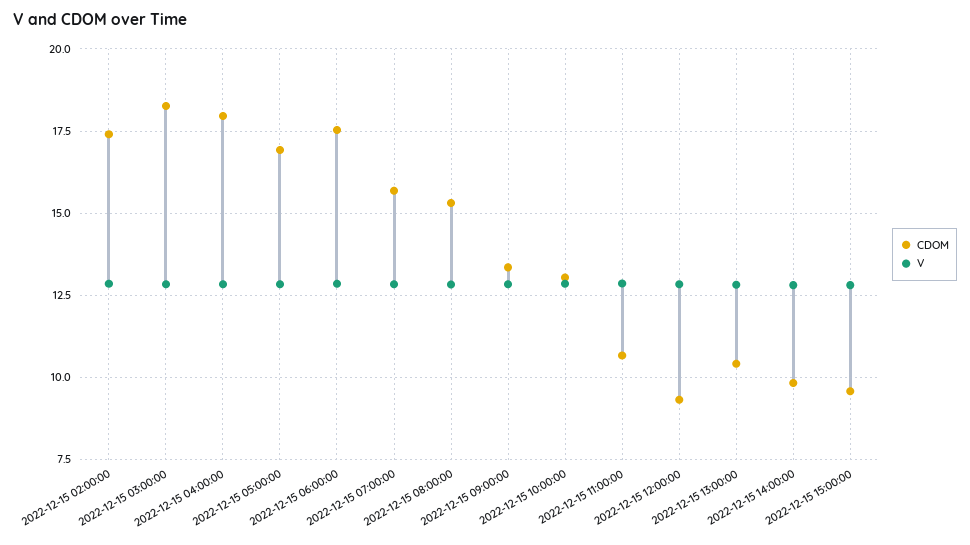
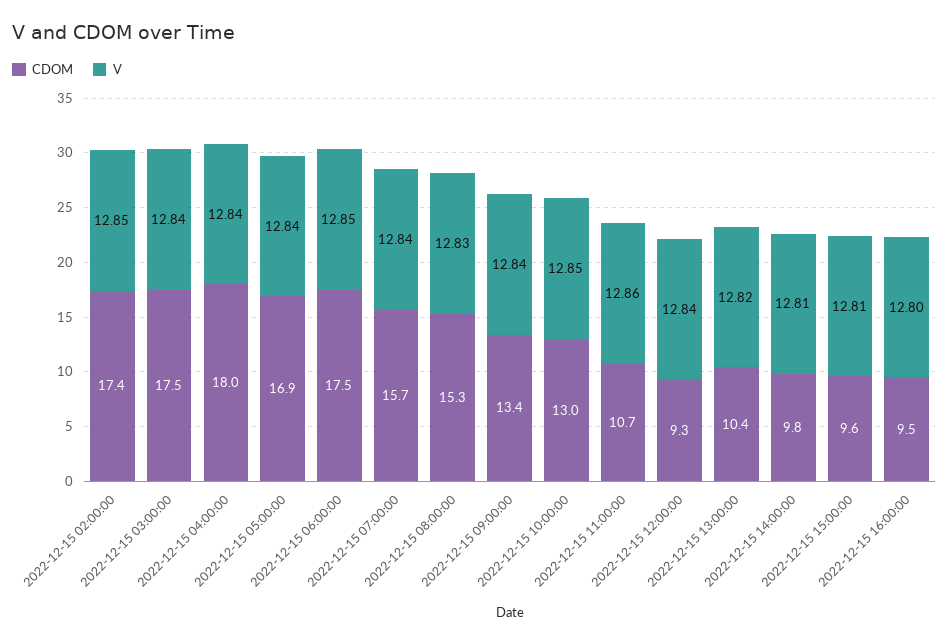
CDOM, 2022-12-15 03:00:00: 18.25 -> 17.5
CDOM, 2022-12-15 16:00:00: none -> 9.5
V, 2022-12-15 16:00:00: none -> 12.8

